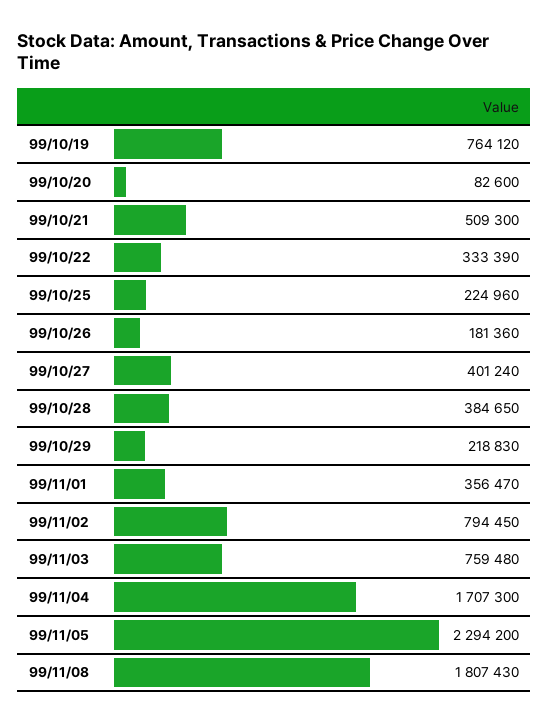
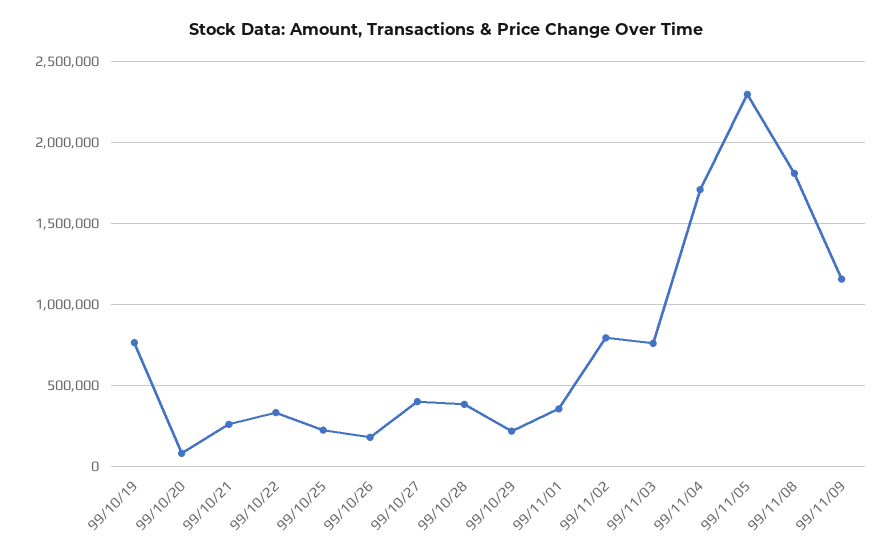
99/10/21: 509300 -> 250000
99/11/09: none -> 1150000

